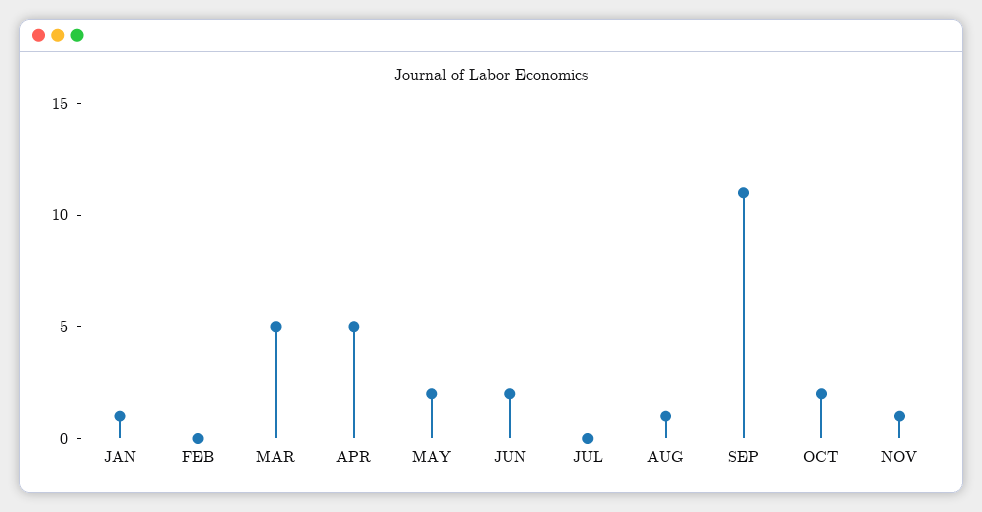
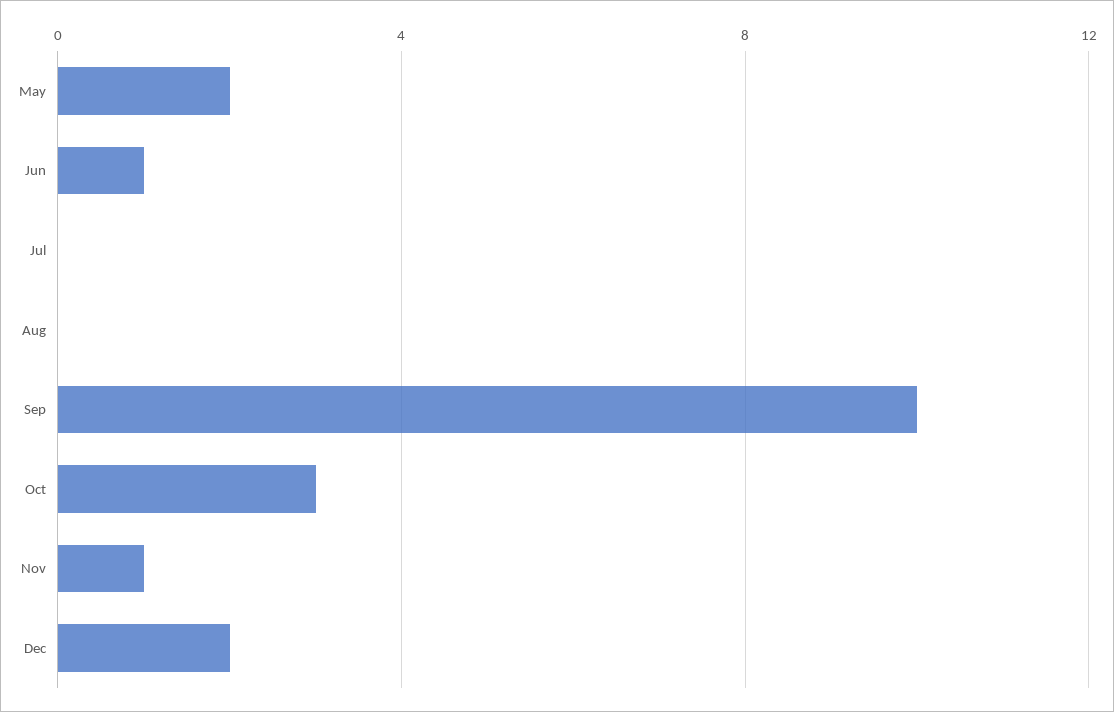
JAN: 1 -> none
FEB: 0 -> none
MAR: 5 -> none
APR: 5 -> none
JUN: 2 -> 1
AUG: 1 -> 0
SEP: 11 -> 10
OCT: 2 -> 3
Dec: none -> 2

